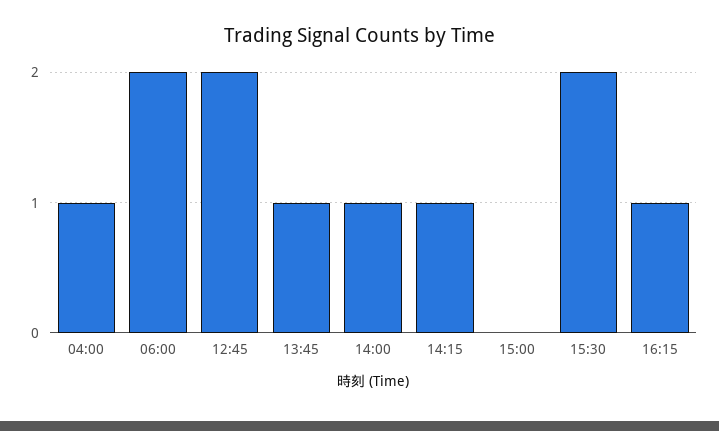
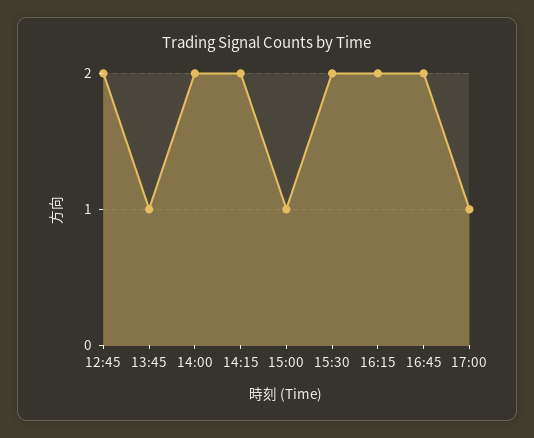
04:00: 1 -> none
06:00: 2 -> none
14:00: 1 -> 2
14:15: 1 -> 2
15:00: 0 -> 1
16:15: 1 -> 2
16:45: none -> 2
17:00: none -> 1

